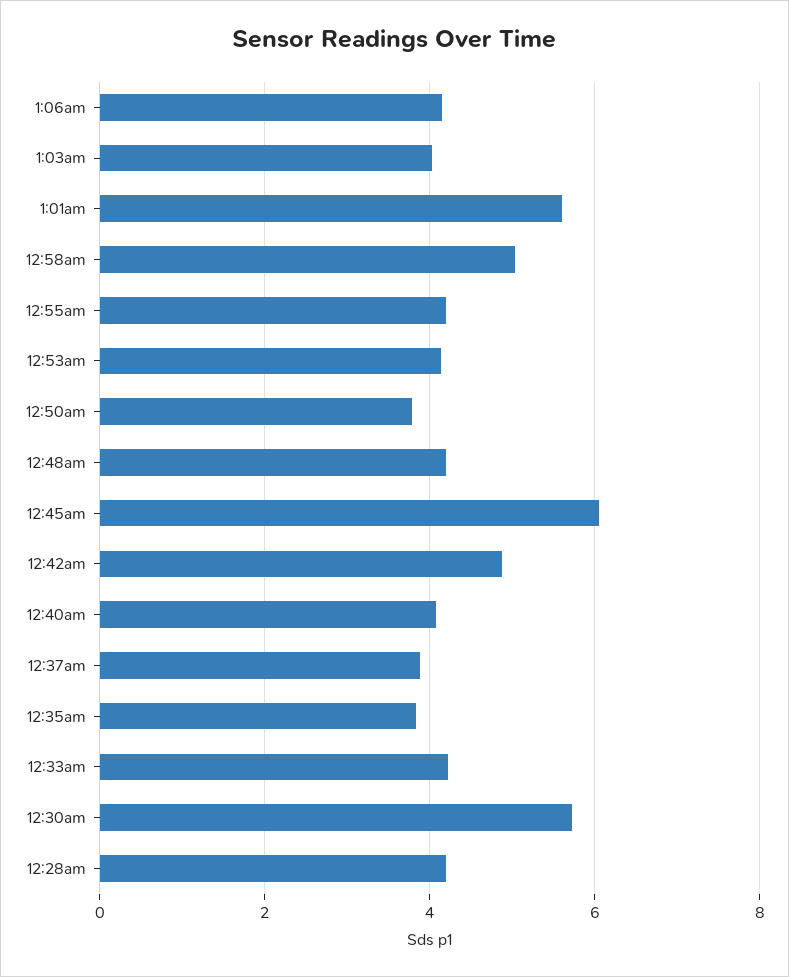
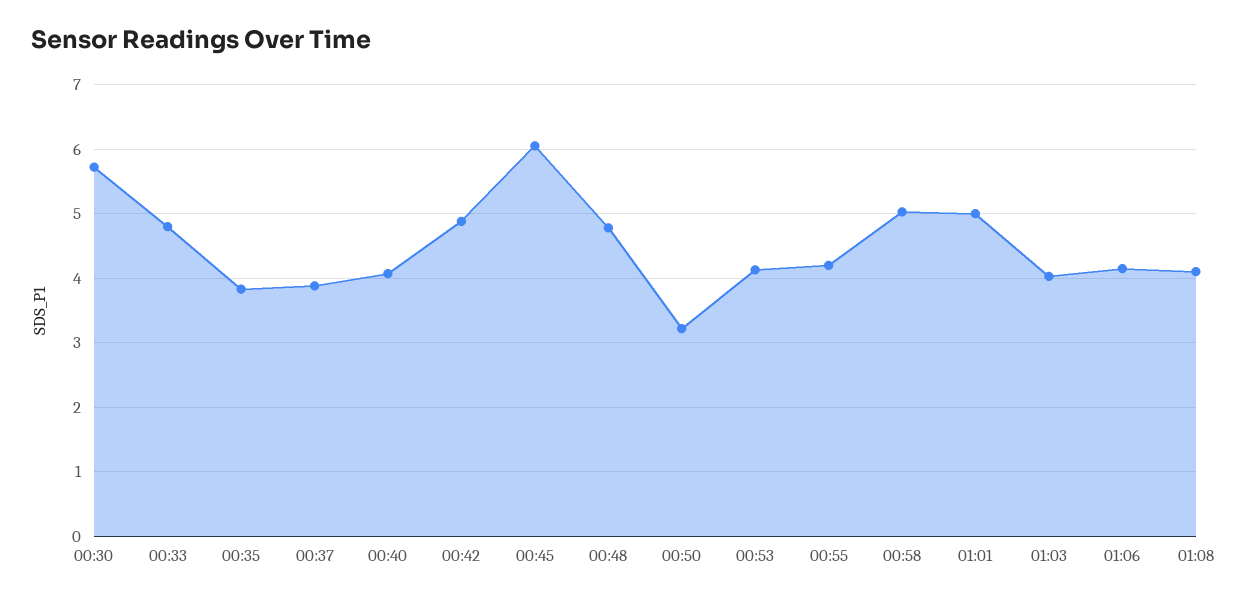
1:01am: 5.6 -> 5
12:50am: 3.8 -> 3.2
12:48am: 4.2 -> 4.8
12:33am: 4.2 -> 4.8
12:28am: 4.2 -> none
01:08: none -> 4.1

